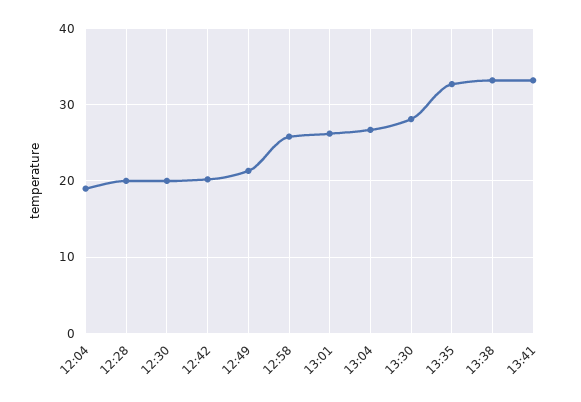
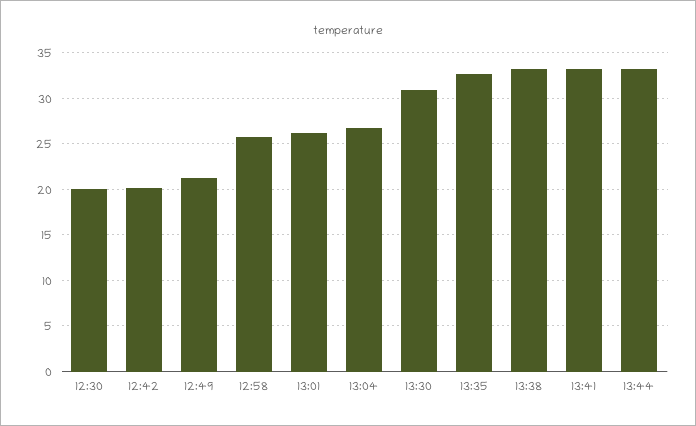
12:04: 19 -> none
12:28: 20 -> none
13:30: 28 -> 31
13:44: none -> 33

